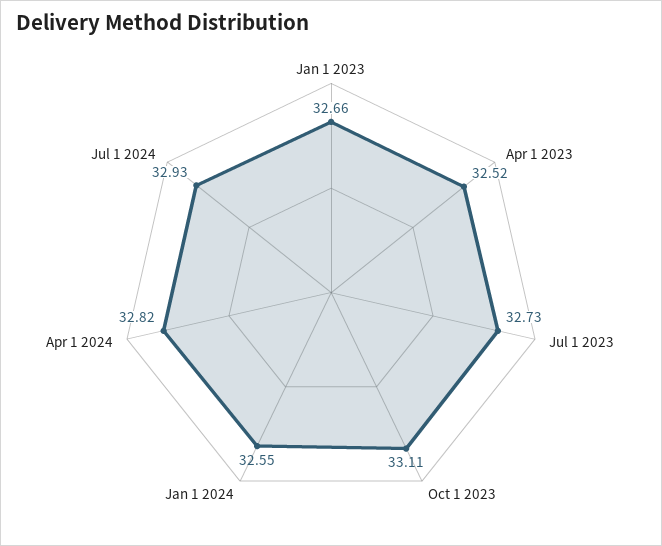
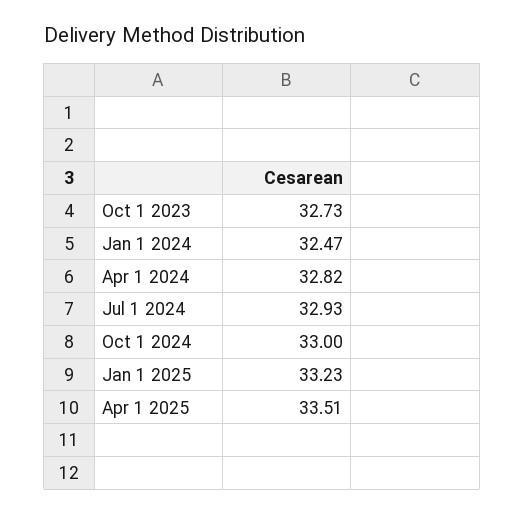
Jan 1 2023: 32.66 -> none
Apr 1 2023: 32.52 -> none
Jul 1 2023: 32.73 -> none
Oct 1 2023: 33.11 -> 32.73
Jan 1 2024: 32.55 -> 32.47
Oct 1 2024: none -> 33
Jan 1 2025: none -> 33.23
Apr 1 2025: none -> 33.51

